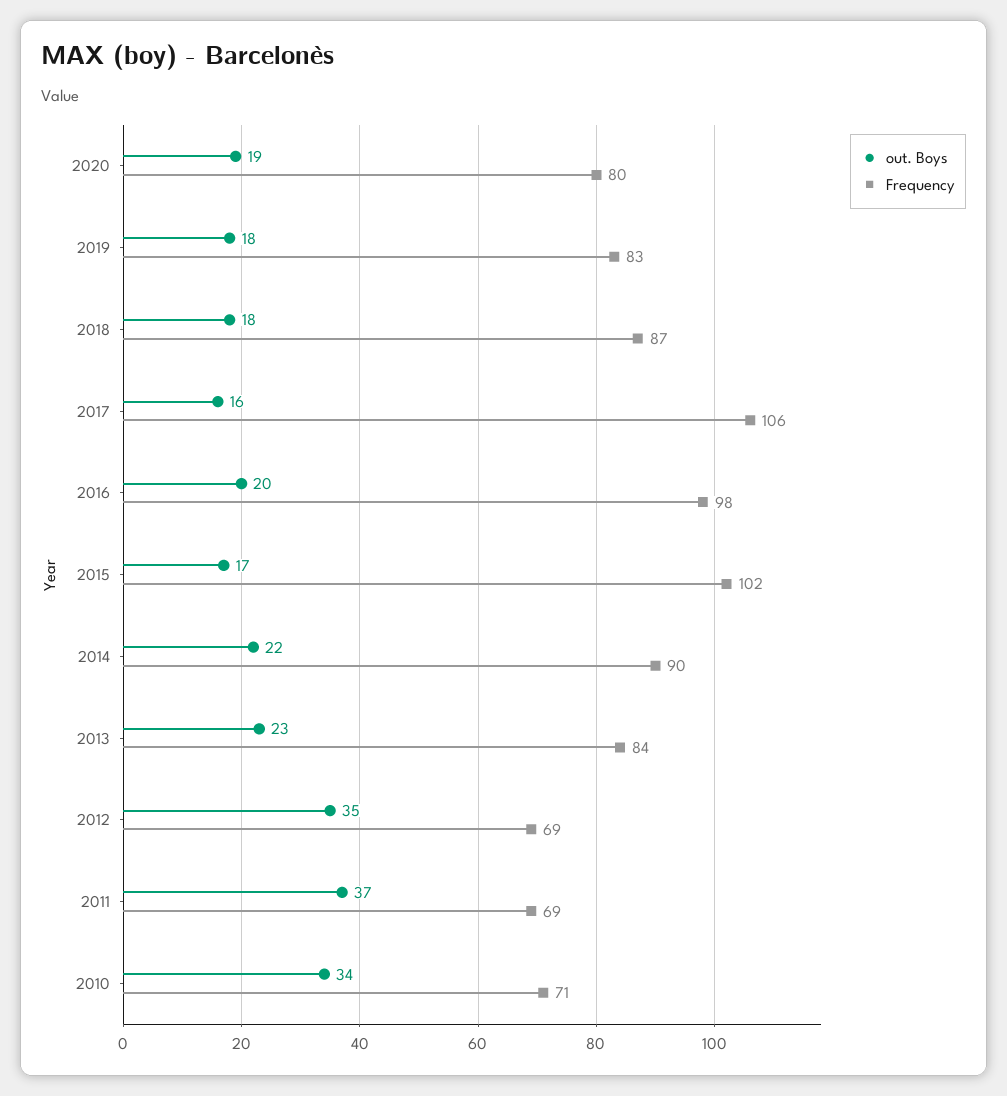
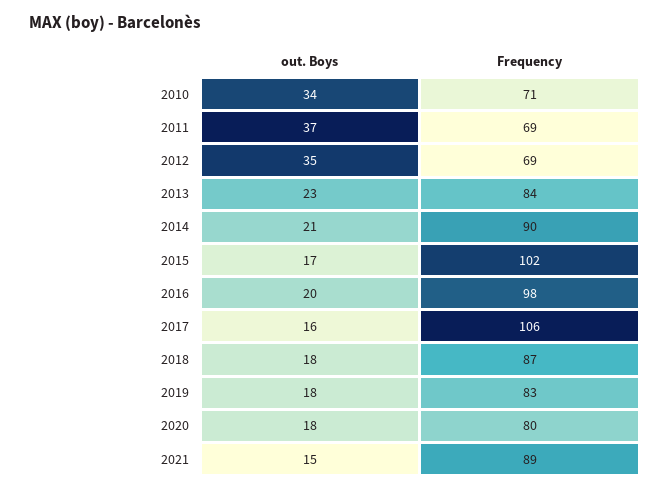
out. Boys, 2020: 19 -> 18
out. Boys, 2014: 22 -> 21
out. Boys, 2021: none -> 15
Frequency, 2021: none -> 89

